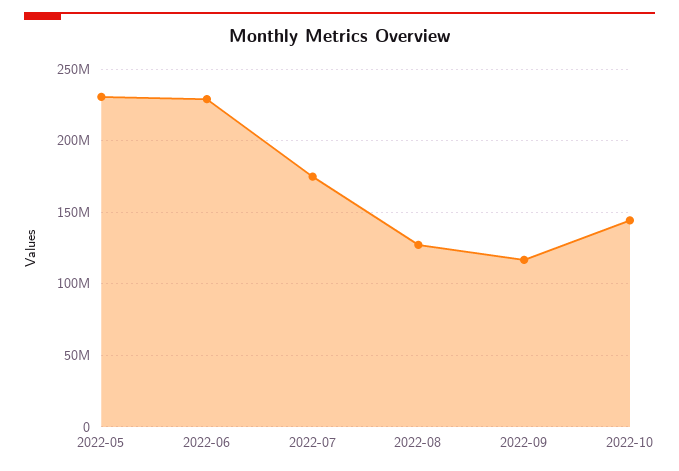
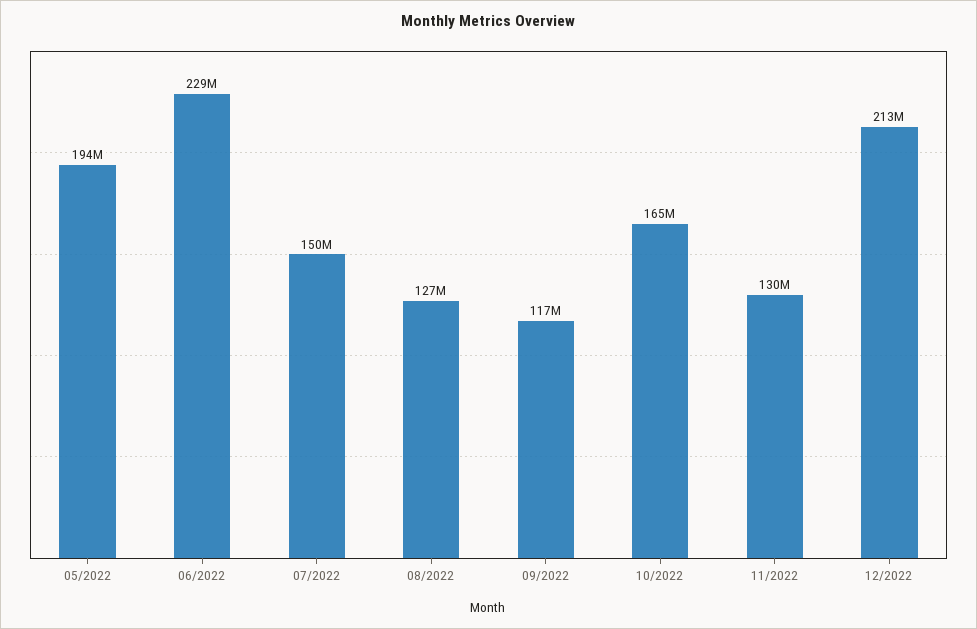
2022-05: 230000000 -> 194000000
2022-07: 175000000 -> 150000000
2022-10: 145000000 -> 165000000
11/2022: none -> 130000000
12/2022: none -> 213000000

